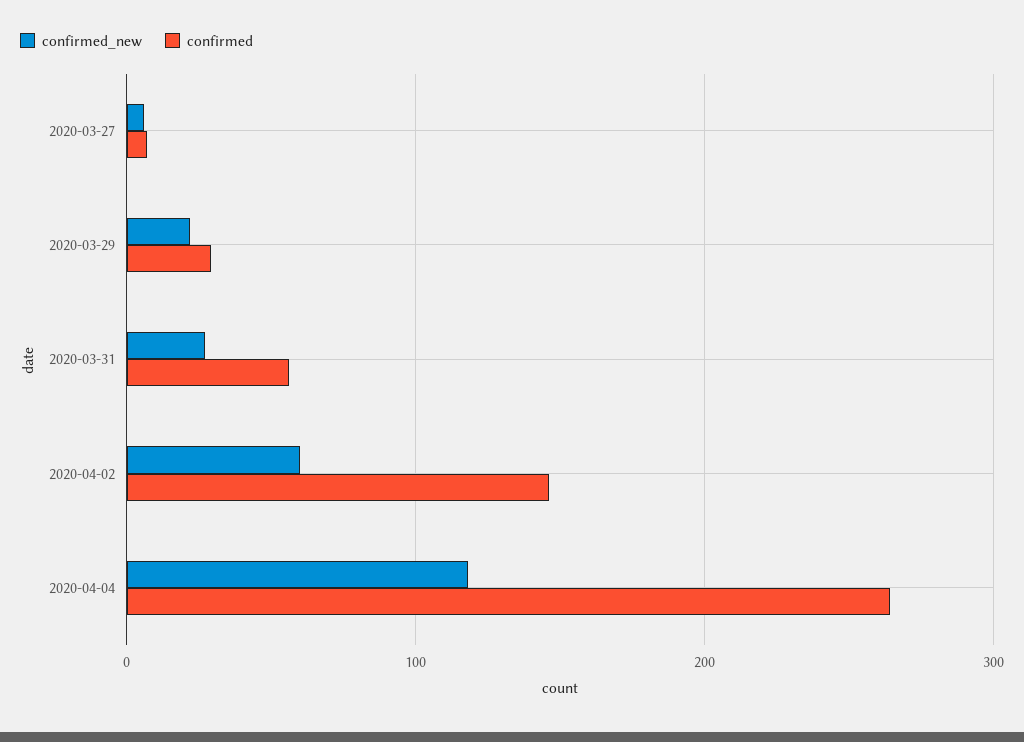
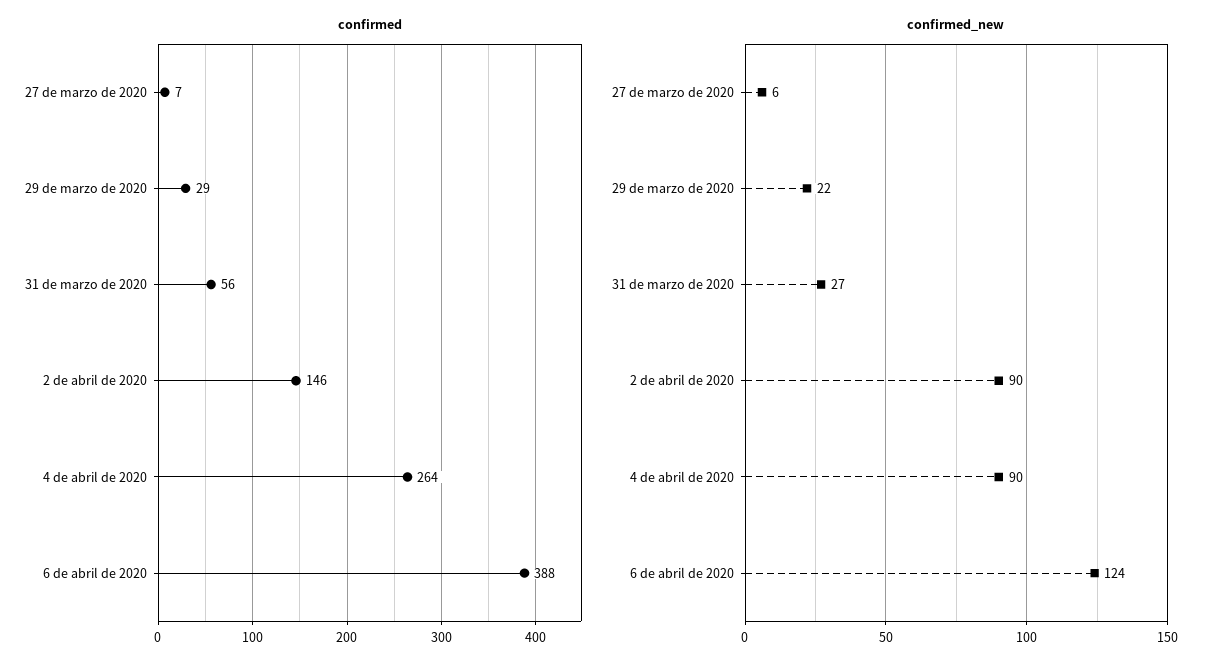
confirmed_new, 2020-04-02: 60 -> 90
confirmed_new, 2020-04-04: 120 -> 90
confirmed, 6 de abril de 2020: none -> 388
confirmed_new, 6 de abril de 2020: none -> 124

